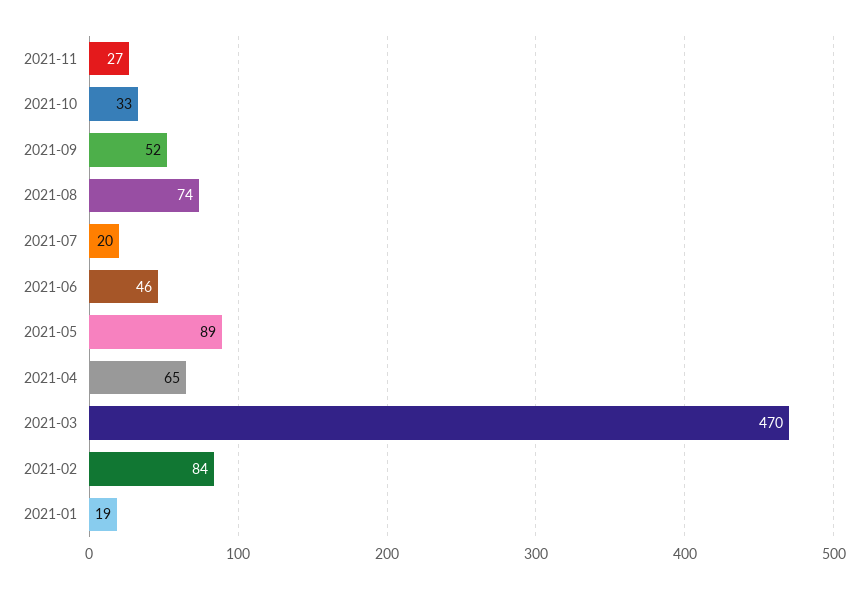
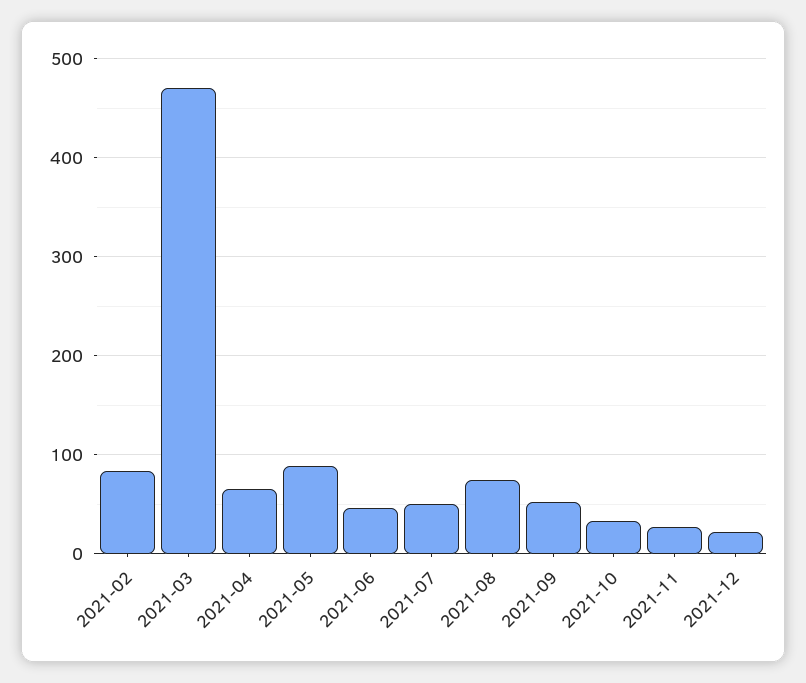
2021-07: 20 -> 50
2021-01: 19 -> none
2021-12: none -> 20

